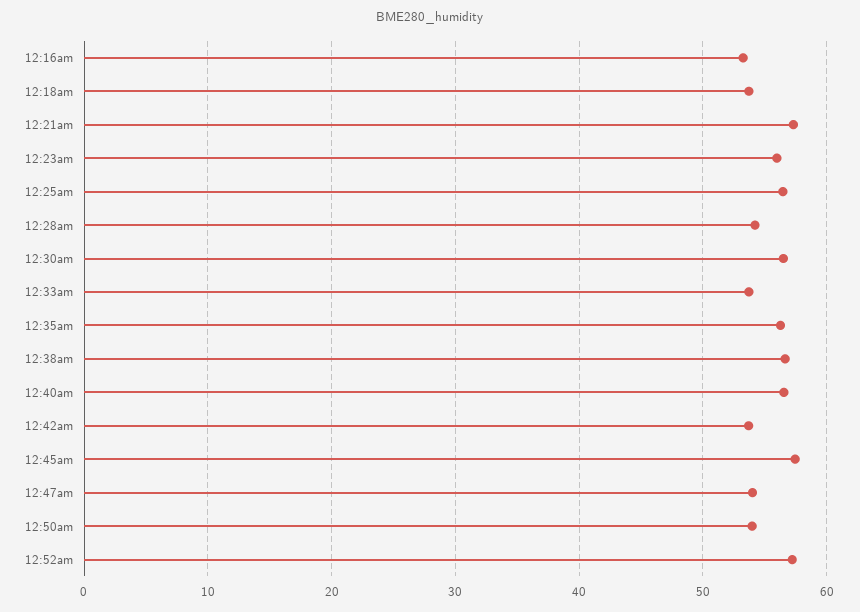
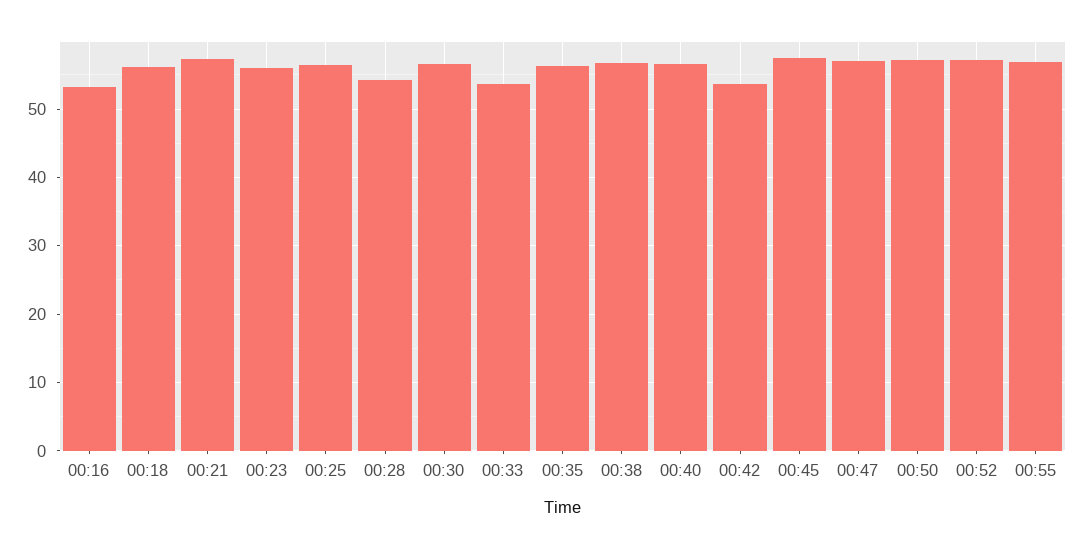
12:18am: 54 -> 56
12:47am: 54 -> 57
12:50am: 54 -> 57
00:55: none -> 57

